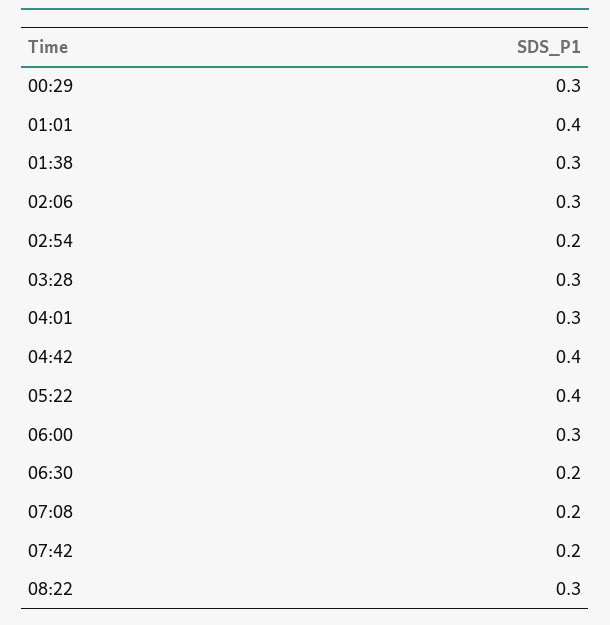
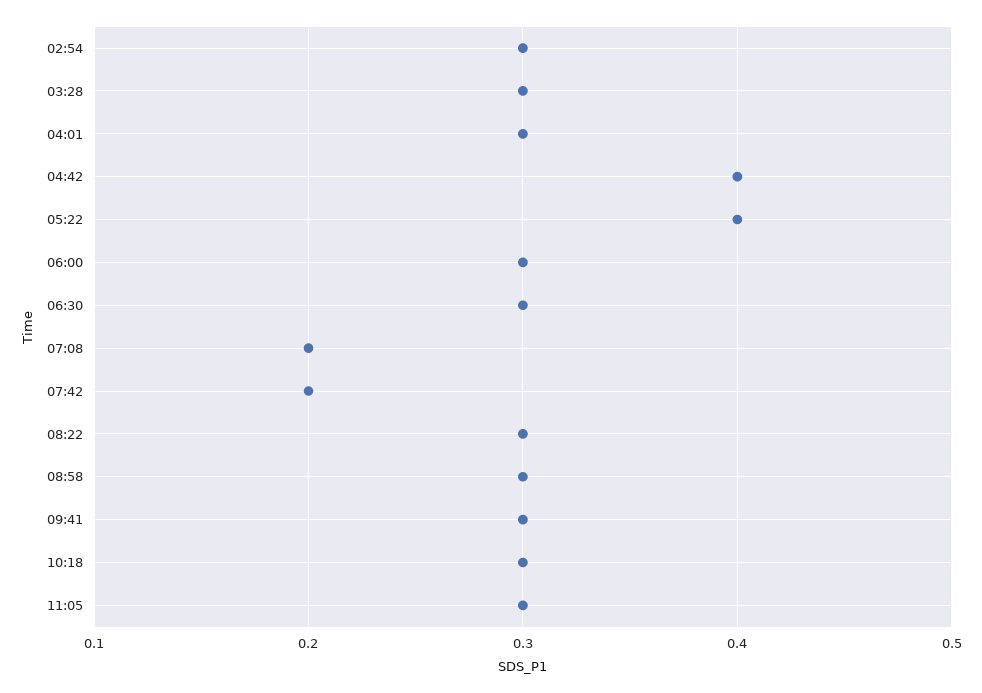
00:29: 0.3 -> none
01:01: 0.4 -> none
01:38: 0.3 -> none
02:06: 0.3 -> none
02:54: 0.2 -> 0.3
06:30: 0.2 -> 0.3
08:58: none -> 0.3
09:41: none -> 0.3
10:18: none -> 0.3
11:05: none -> 0.3

